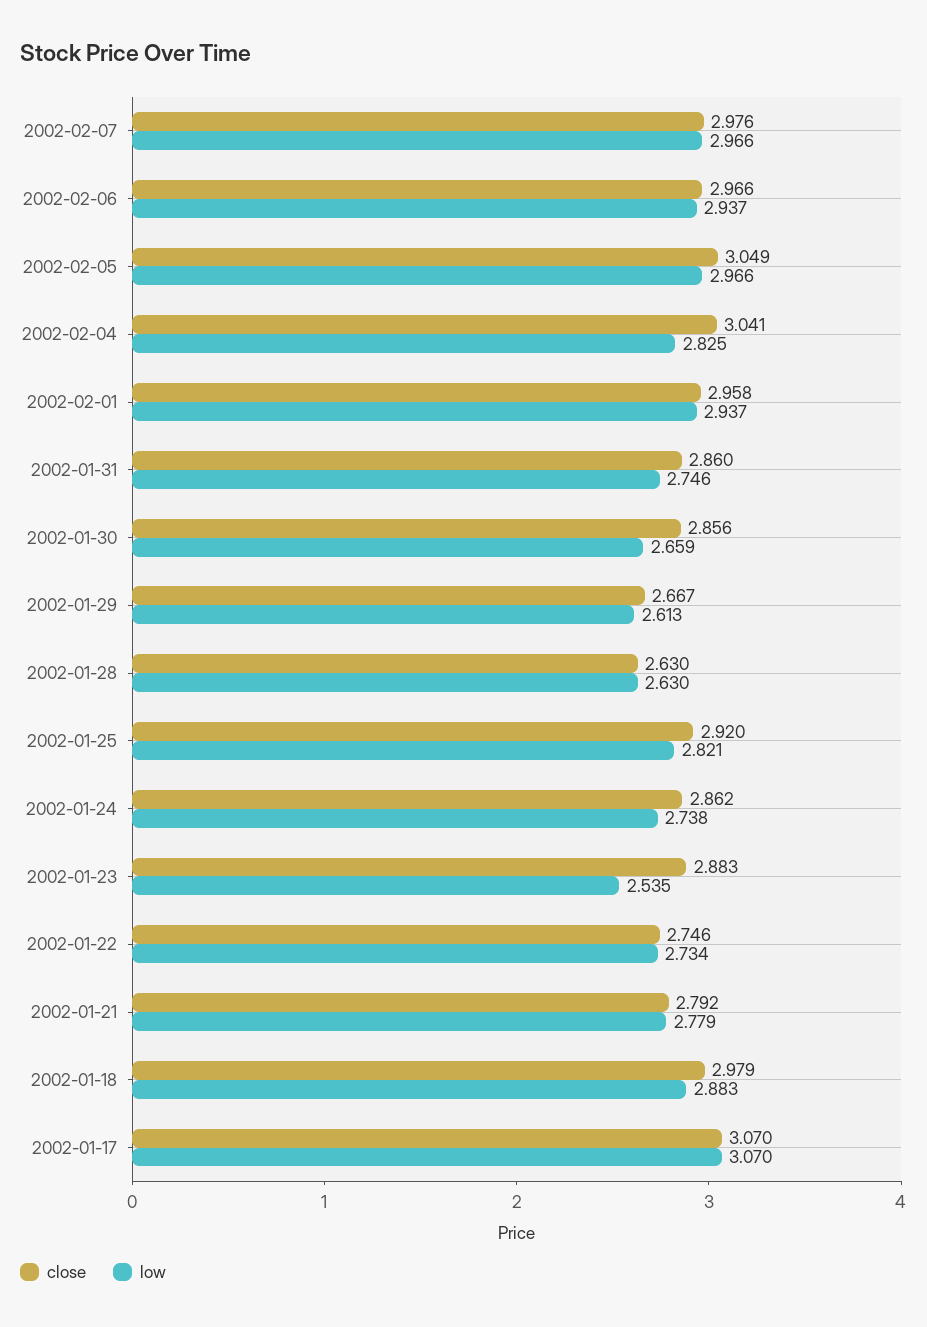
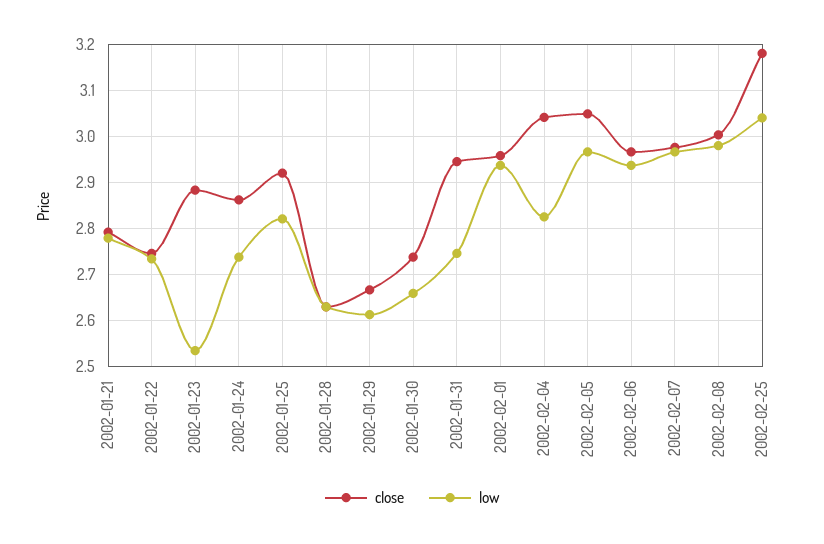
close, 2002-01-31: 2.86 -> 2.94
close, 2002-01-30: 2.856 -> 2.74
close, 2002-01-18: 2.979 -> none
low, 2002-01-18: 2.883 -> none
close, 2002-01-17: 3.07 -> none
low, 2002-01-17: 3.07 -> none
close, 2002-02-08: none -> 3
low, 2002-02-08: none -> 2.98
close, 2002-02-25: none -> 3.18
low, 2002-02-25: none -> 3.04

